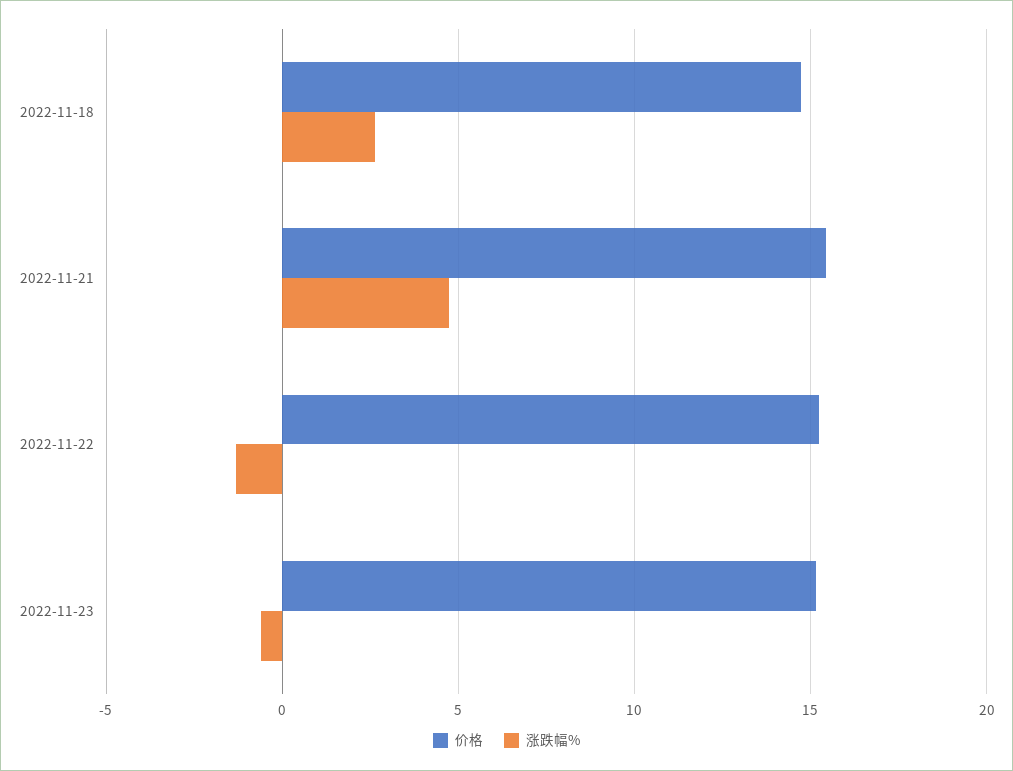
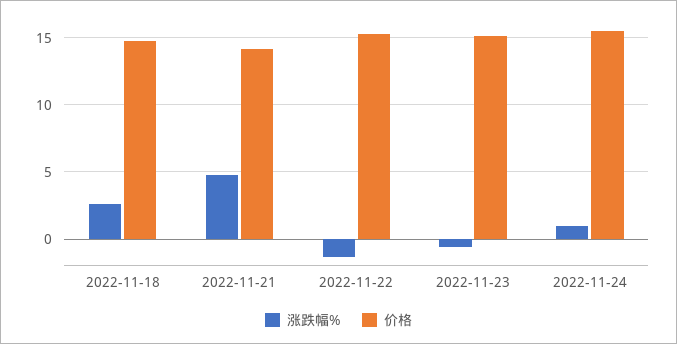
价格, 2022-11-21: 15.5 -> 14
涨跌幅%, 2022-11-24: none -> 1
价格, 2022-11-24: none -> 15.5

